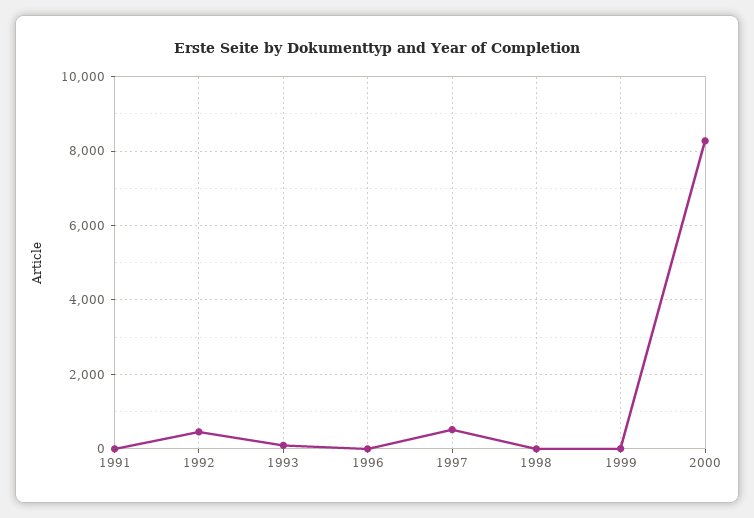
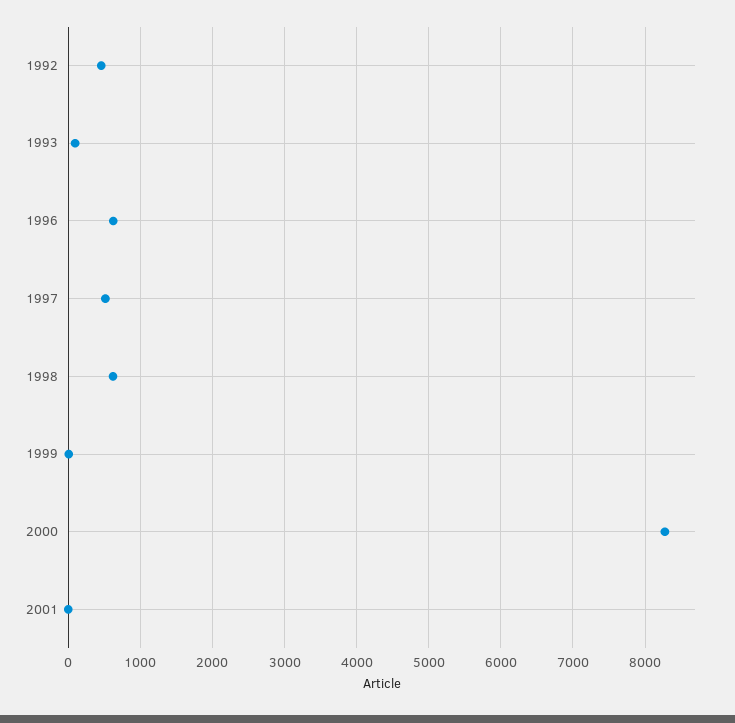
1991: 0 -> none
1996: 0 -> 600
1998: 0 -> 600
2001: none -> 0

